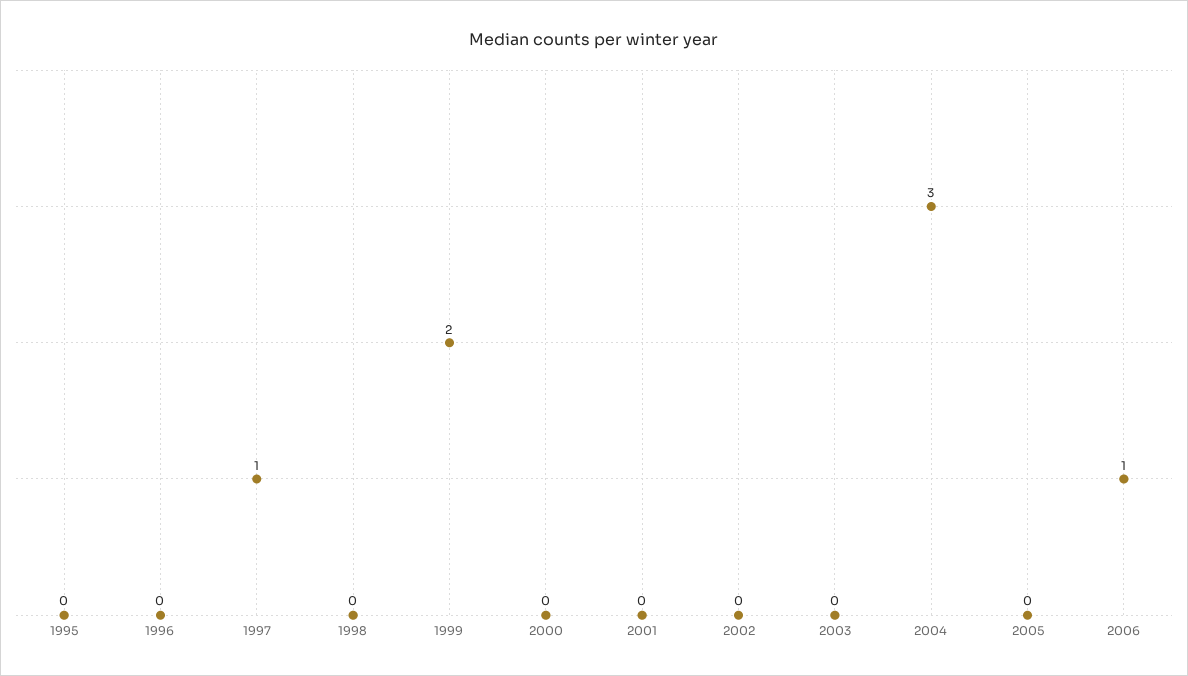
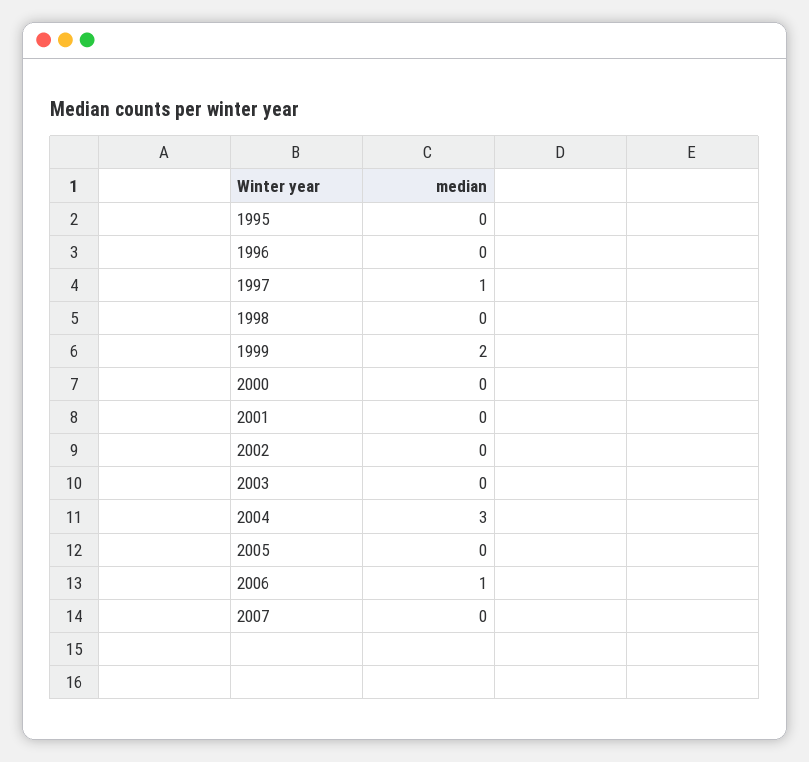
2007: none -> 0

